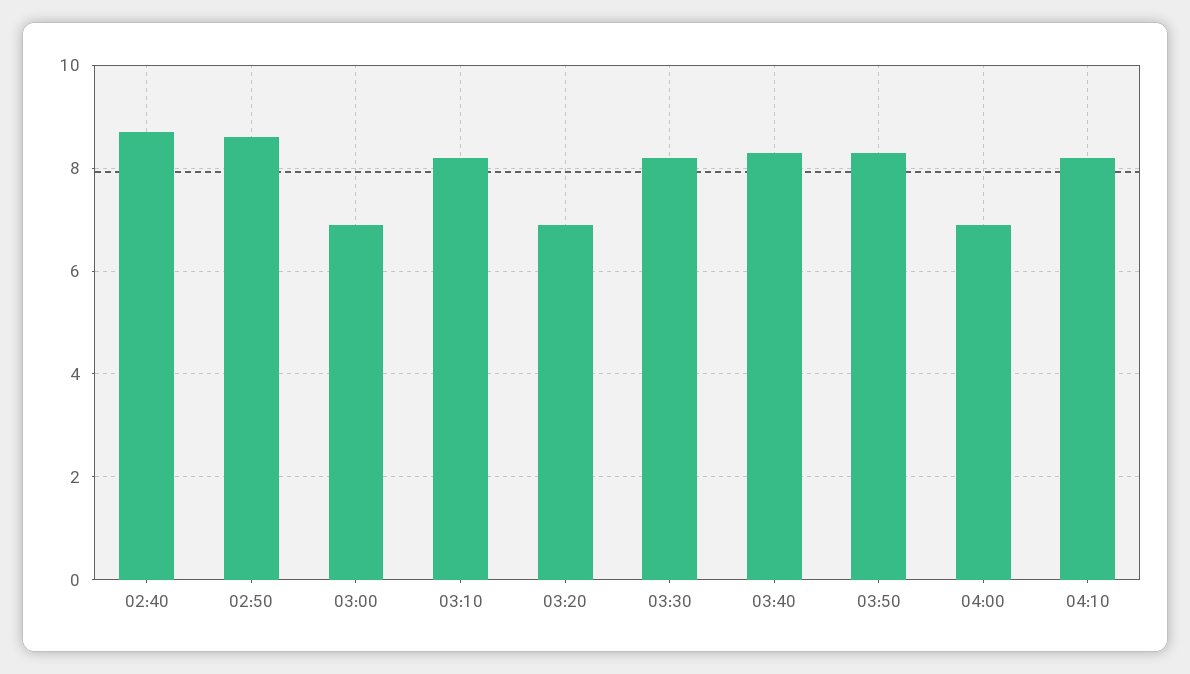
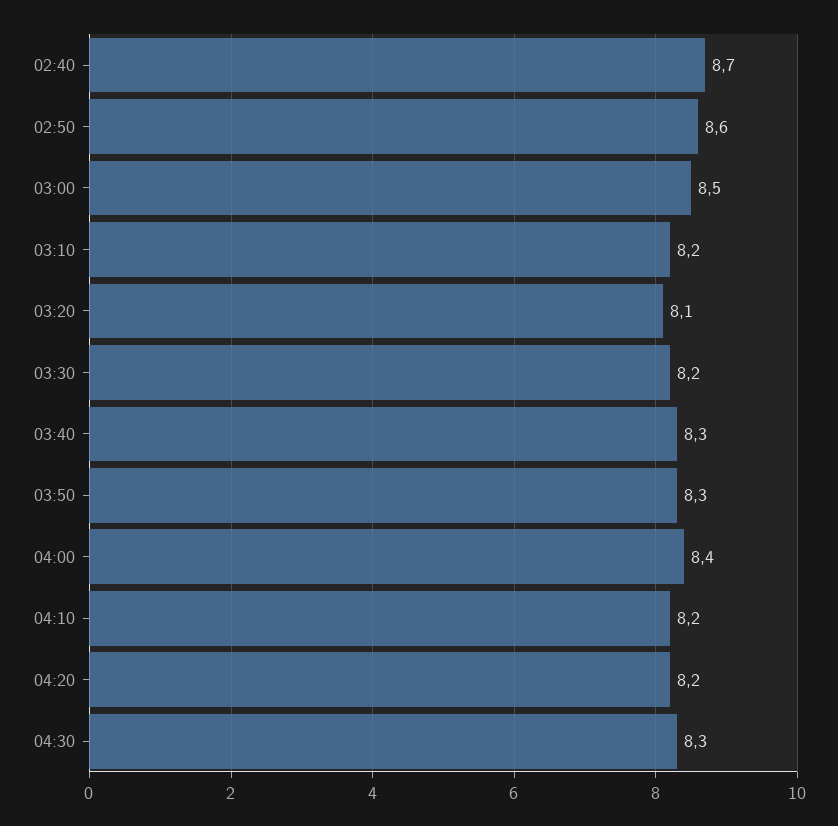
03:00: 7 -> 8.5
03:20: 7 -> 8.1
04:00: 7 -> 8.4
04:20: none -> 8.2
04:30: none -> 8.3

